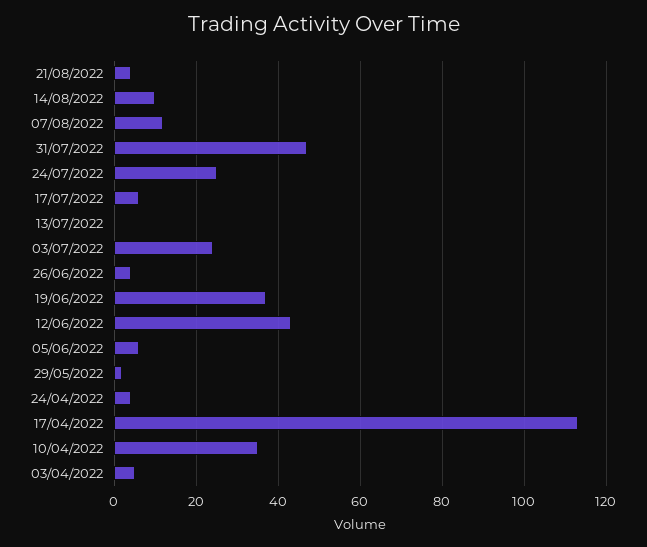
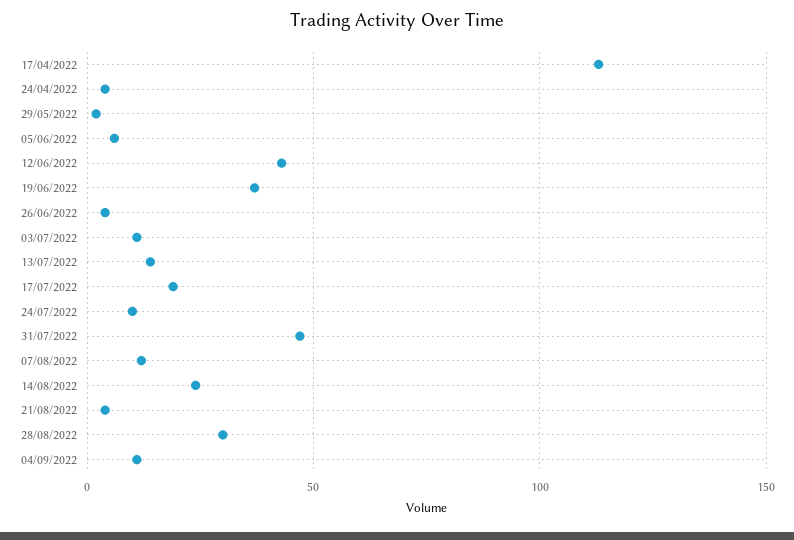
14/08/2022: 10 -> 25
24/07/2022: 25 -> 10
17/07/2022: 5 -> 20
13/07/2022: 0 -> 15
03/07/2022: 25 -> 10
10/04/2022: 35 -> none
03/04/2022: 5 -> none
28/08/2022: none -> 30
04/09/2022: none -> 10

